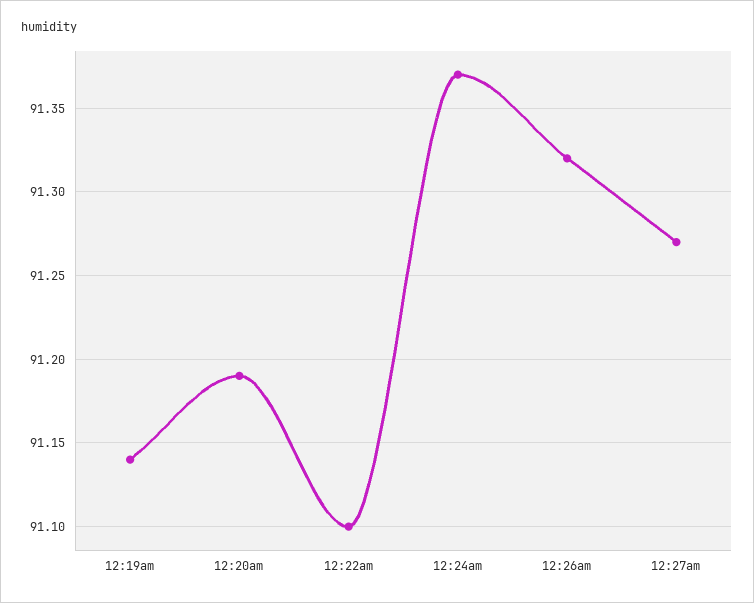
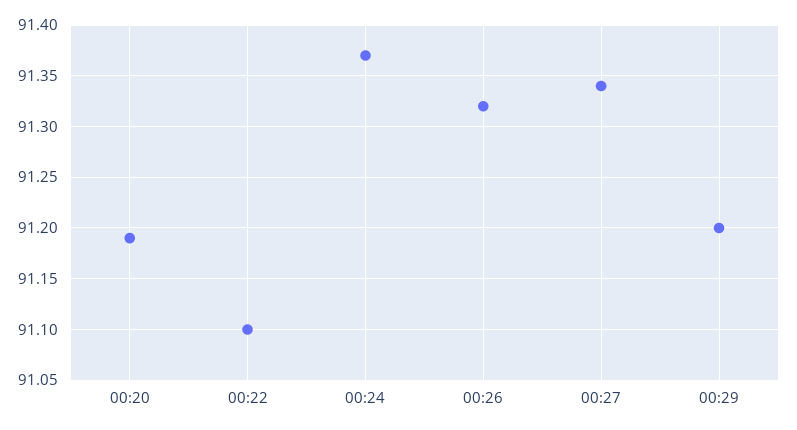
12:19am: 91.14 -> none
12:27am: 91.27 -> 91.34
00:29: none -> 91.2

